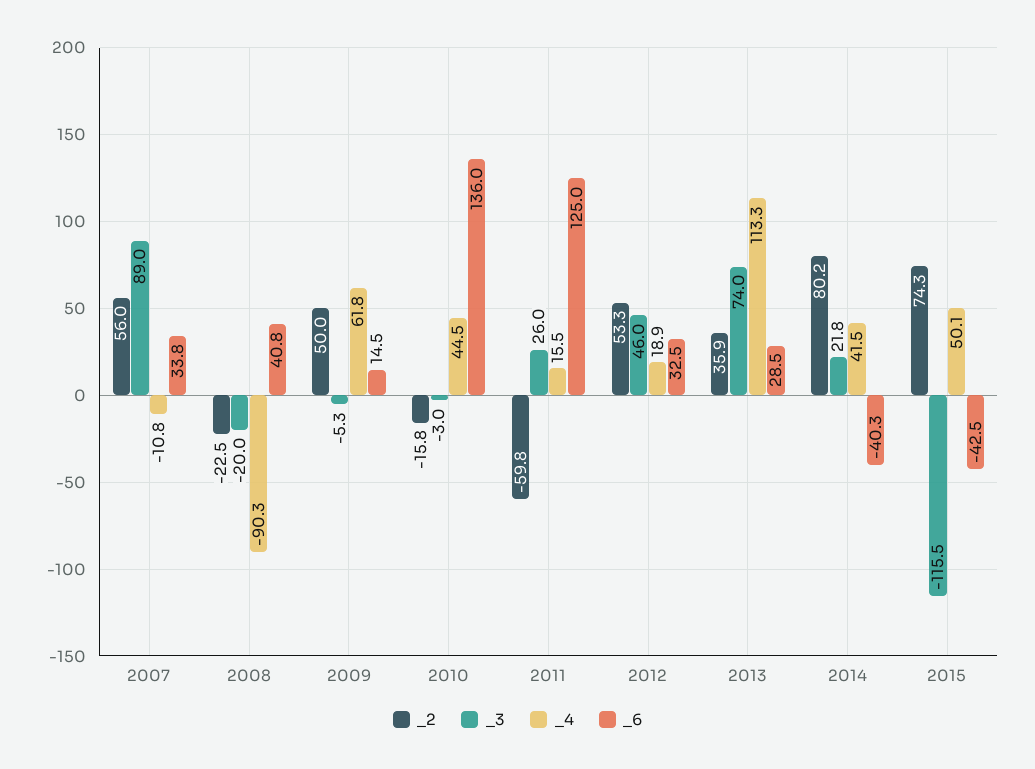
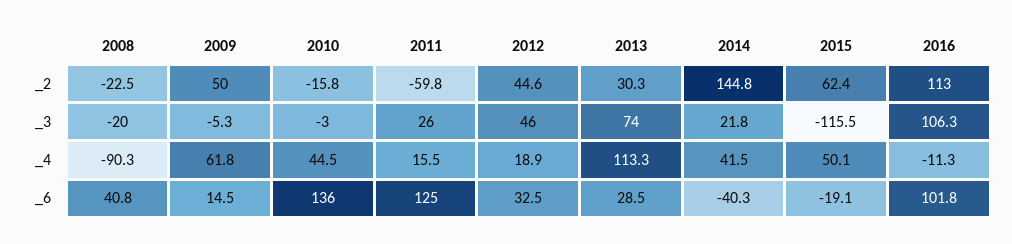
_2, 2007: 56 -> none
_3, 2007: 89 -> none
_4, 2007: -10.8 -> none
_6, 2007: 33.8 -> none
_2, 2012: 53.3 -> 44.6
_2, 2013: 35.9 -> 30.3
_2, 2014: 80.2 -> 144.8
_2, 2015: 74.3 -> 62.4
_6, 2015: -42.5 -> -19.1
_2, 2016: none -> 113
_3, 2016: none -> 106.3
_4, 2016: none -> -11.3
_6, 2016: none -> 101.8

